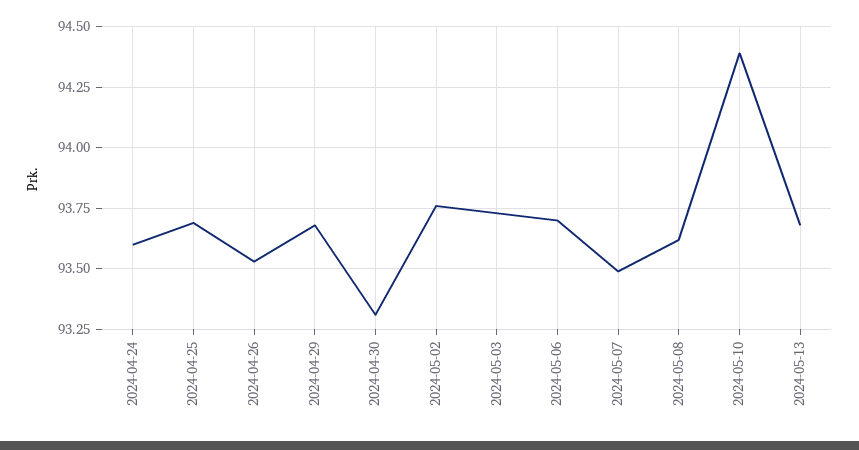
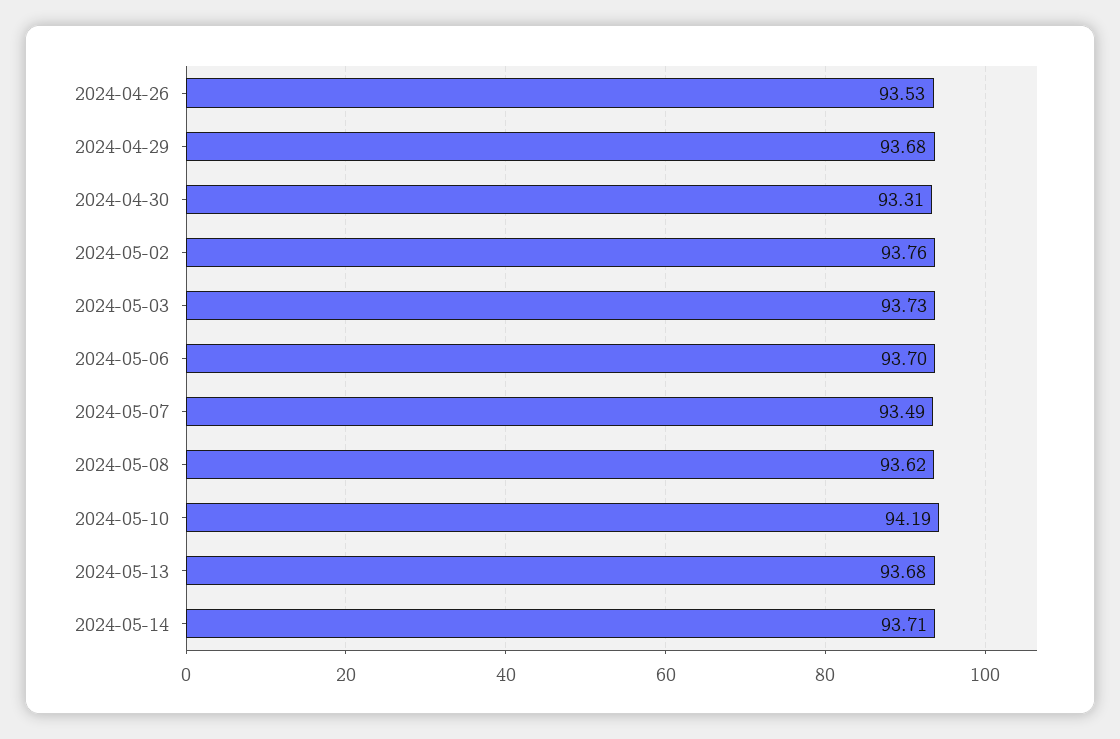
2024-04-24: 93.6 -> none
2024-04-25: 93.7 -> none
2024-05-10: 94.4 -> 94.19
2024-05-14: none -> 93.71

